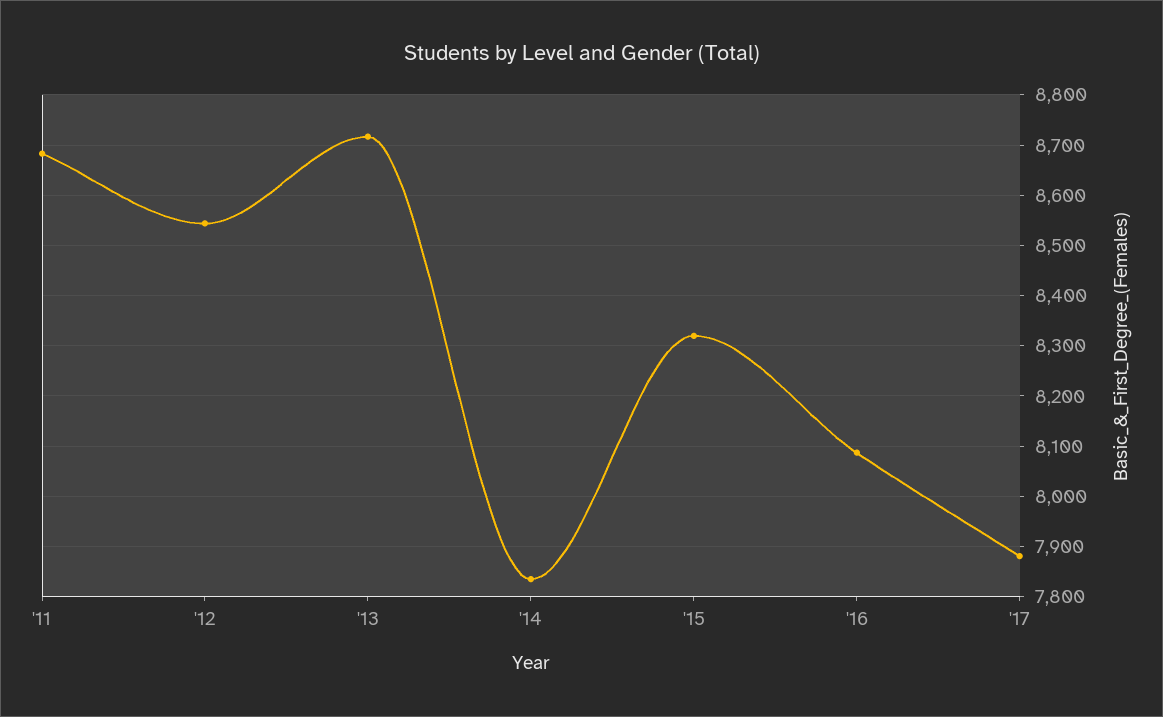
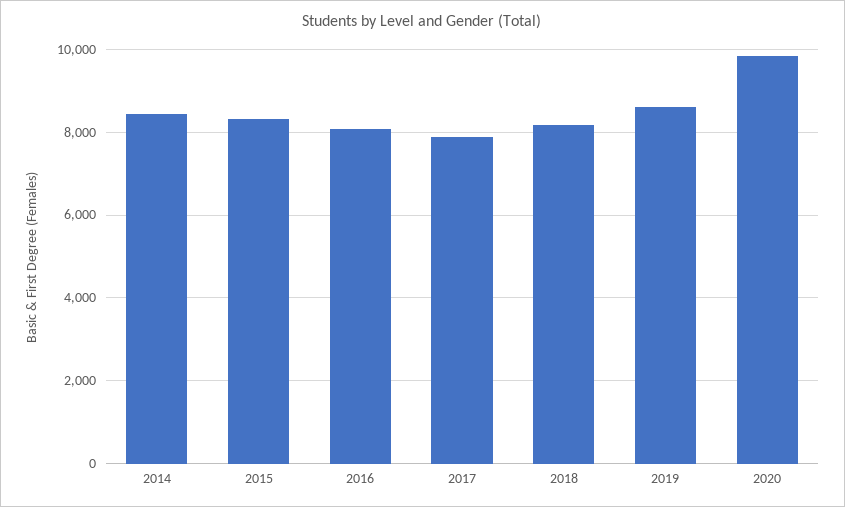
'11: 8680 -> none
'12: 8540 -> none
'13: 8720 -> none
'14: 7840 -> 8400
2018: none -> 8200
2019: none -> 8600
2020: none -> 9800

